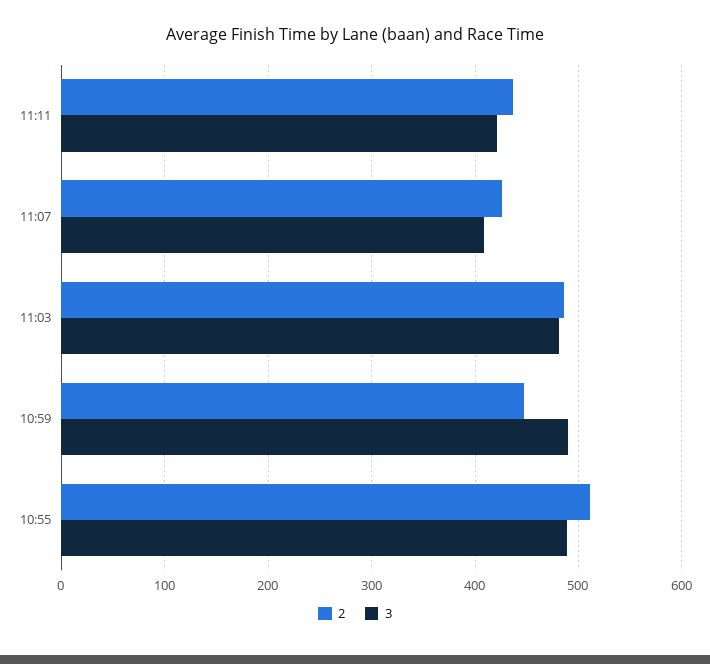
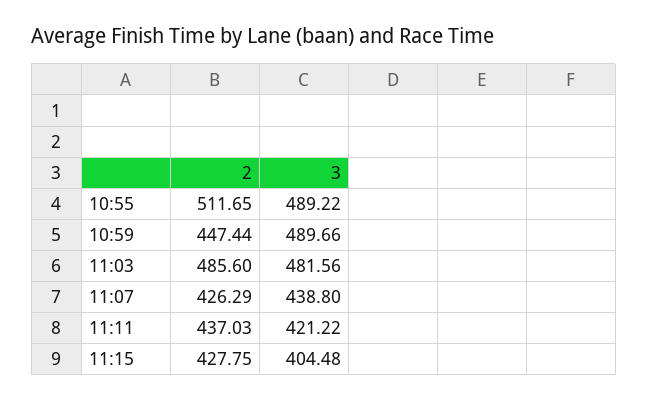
3, 11:07: 410 -> 438.8
2, 11:15: none -> 427.75
3, 11:15: none -> 404.48

